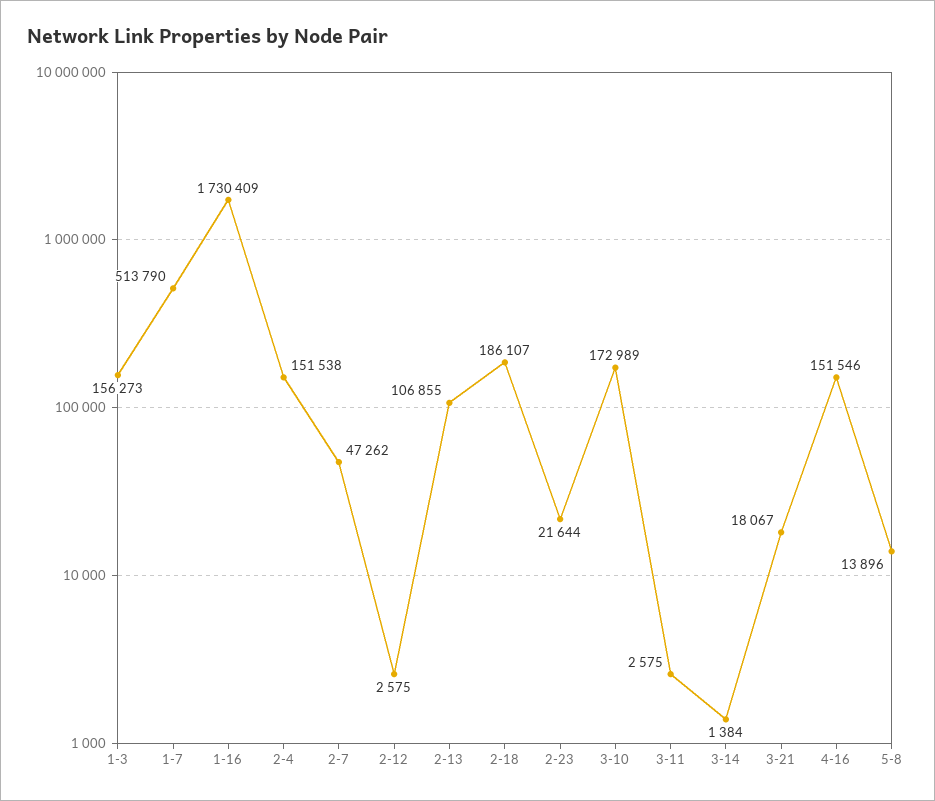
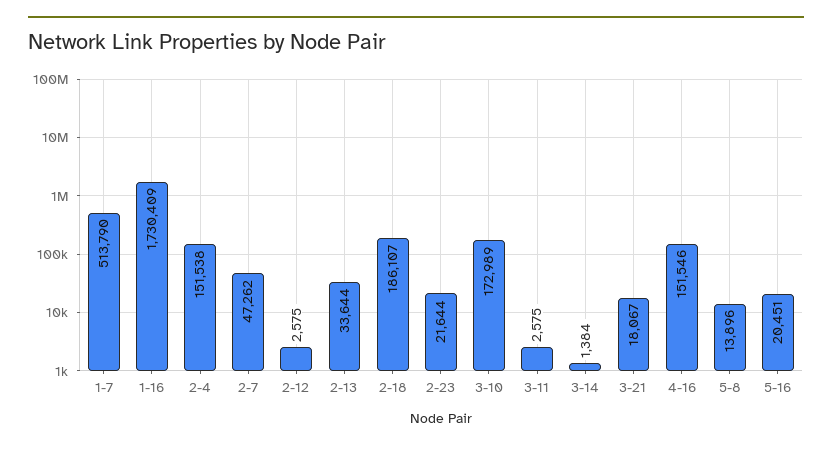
1-3: 156273 -> none
2-13: 106855 -> 33644
5-16: none -> 20451

